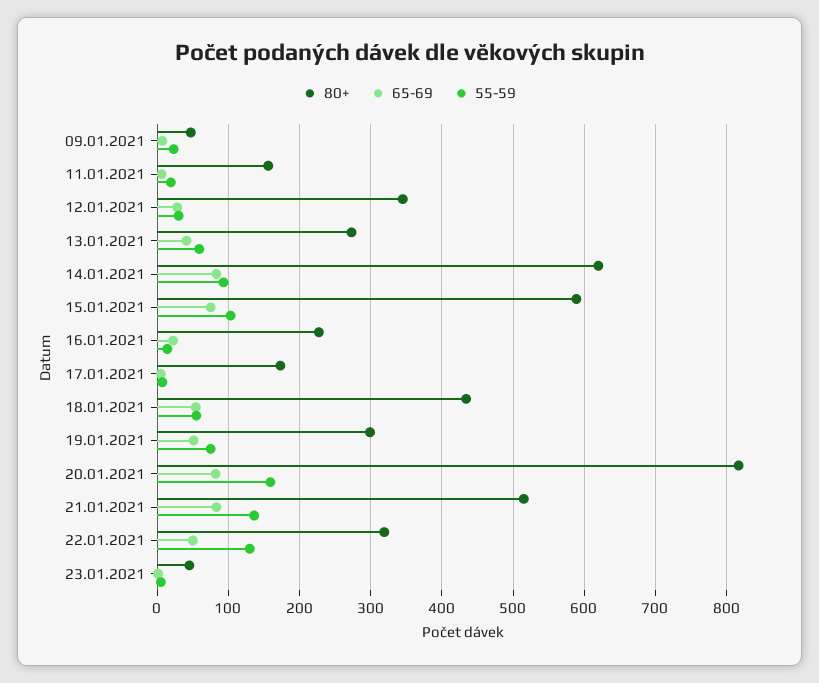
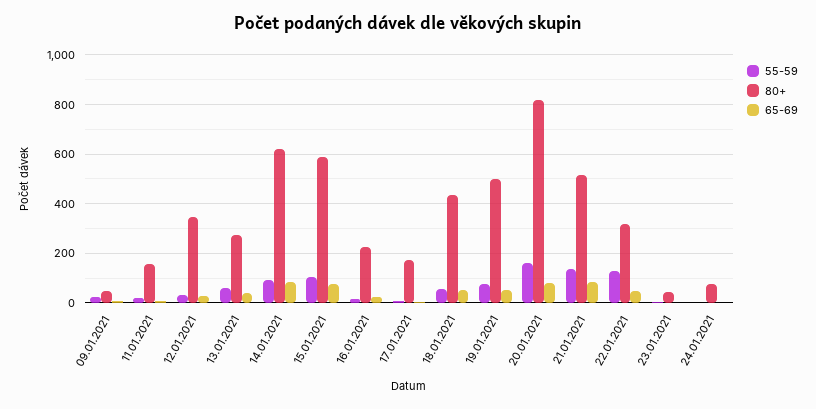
80+, 19.01.2021: 300 -> 500
55-59, 24.01.2021: none -> 0
80+, 24.01.2021: none -> 75
65-69, 24.01.2021: none -> 0

